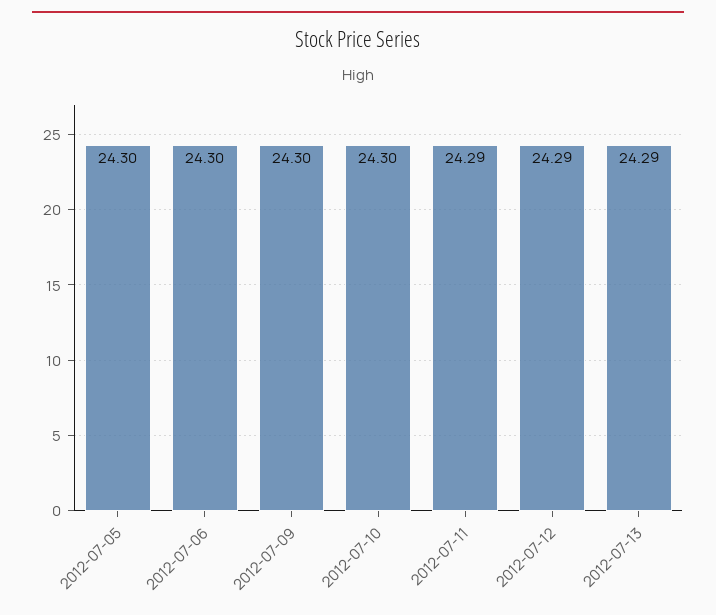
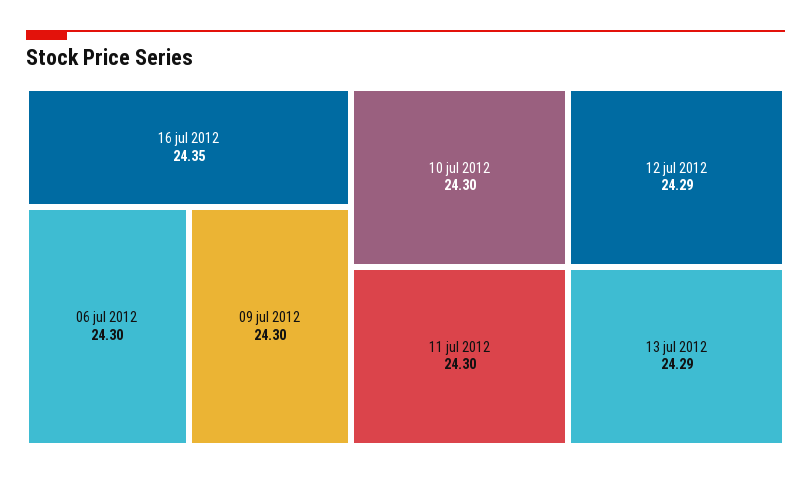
2012-07-05: 24.3 -> none
2012-07-11: 24.29 -> 24.3
16 jul 2012: none -> 24.35

